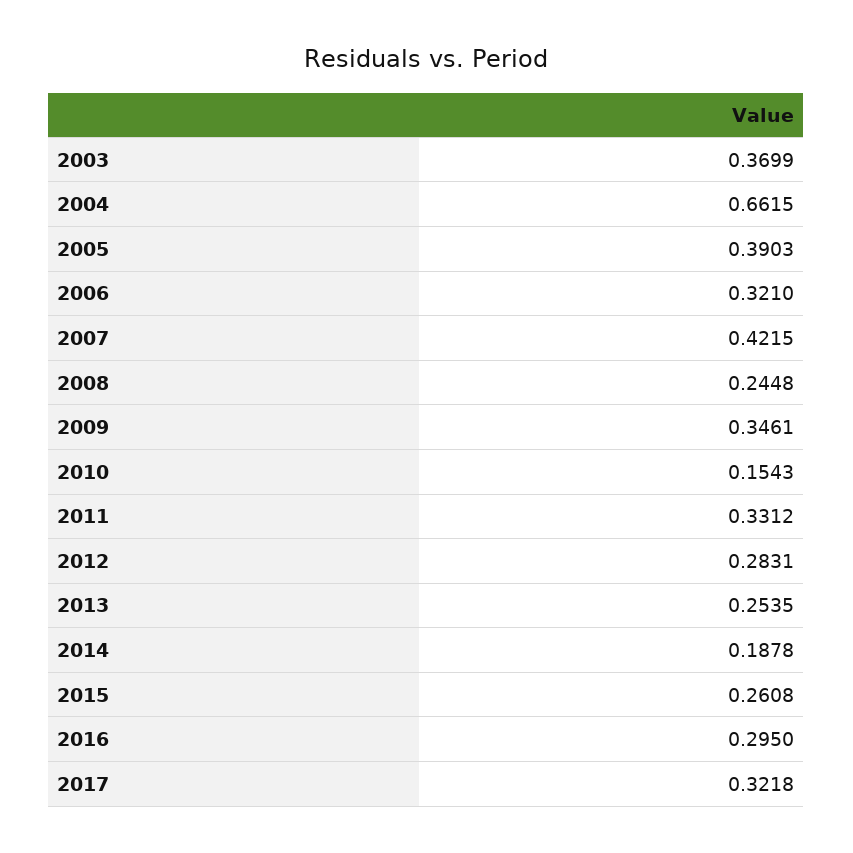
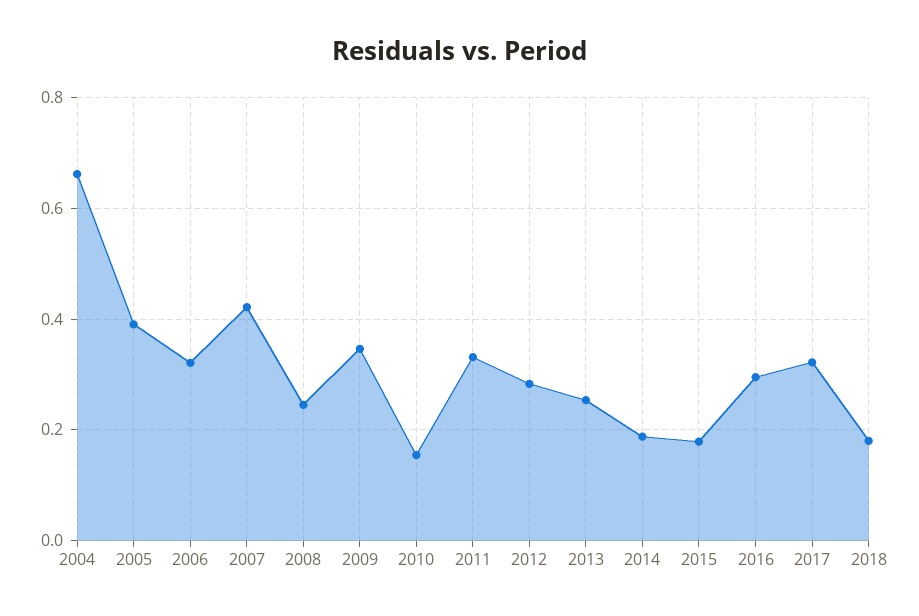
2003: 0.3699 -> none
2015: 0.2608 -> 0.18
2018: none -> 0.18

